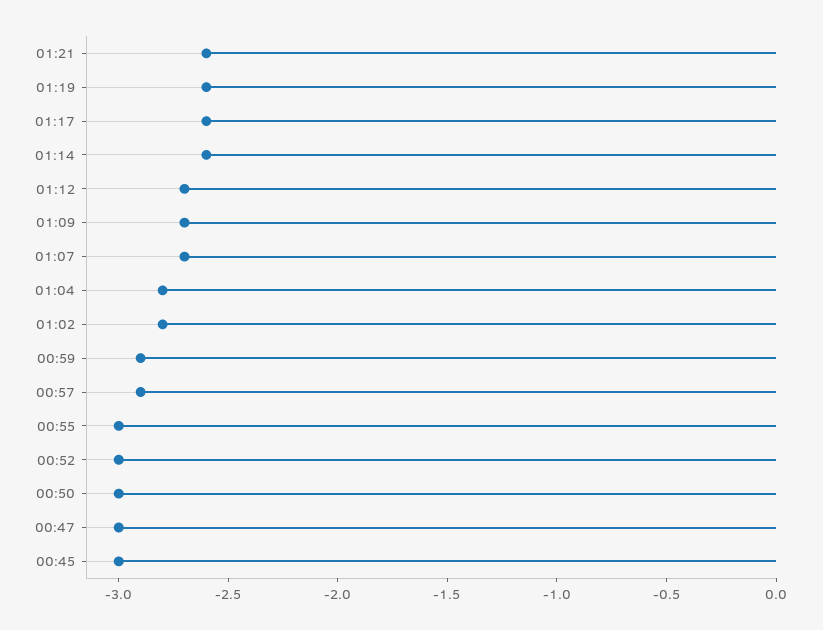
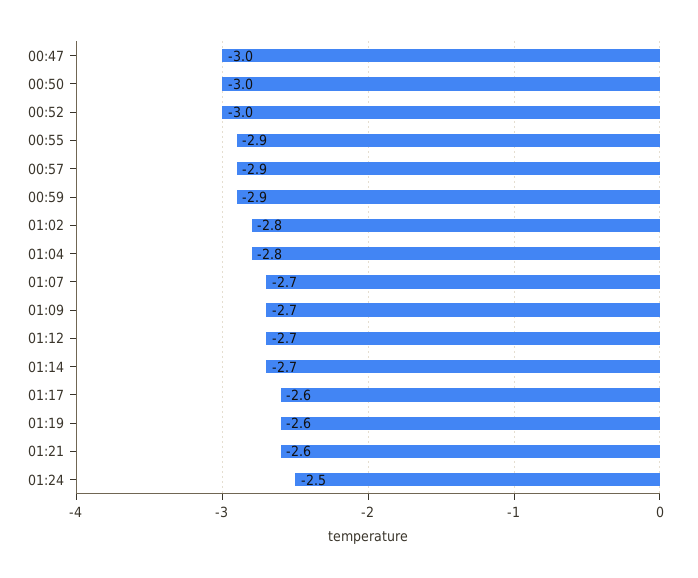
01:14: -2.6 -> -2.7
00:55: -3 -> -2.9
00:45: -3 -> none
01:24: none -> -2.5

